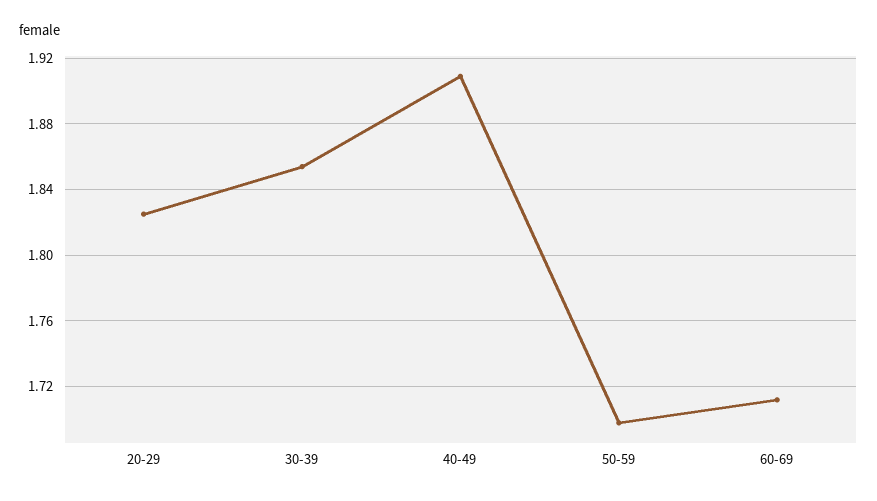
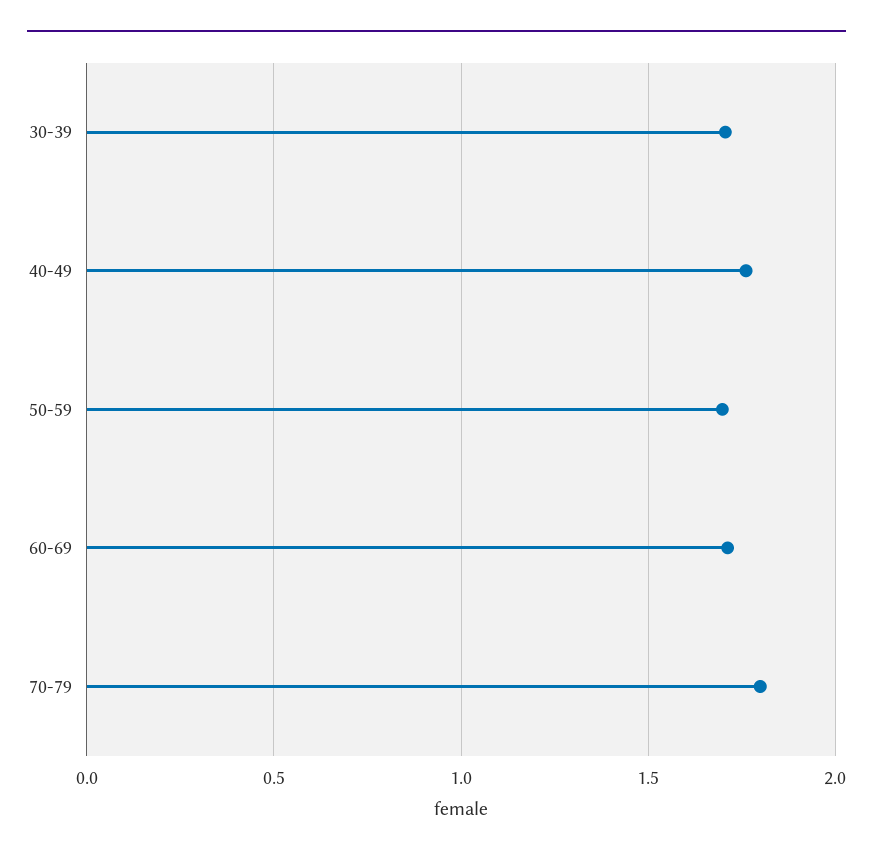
20-29: 1.825 -> none
30-39: 1.855 -> 1.7
40-49: 1.91 -> 1.75
70-79: none -> 1.8

